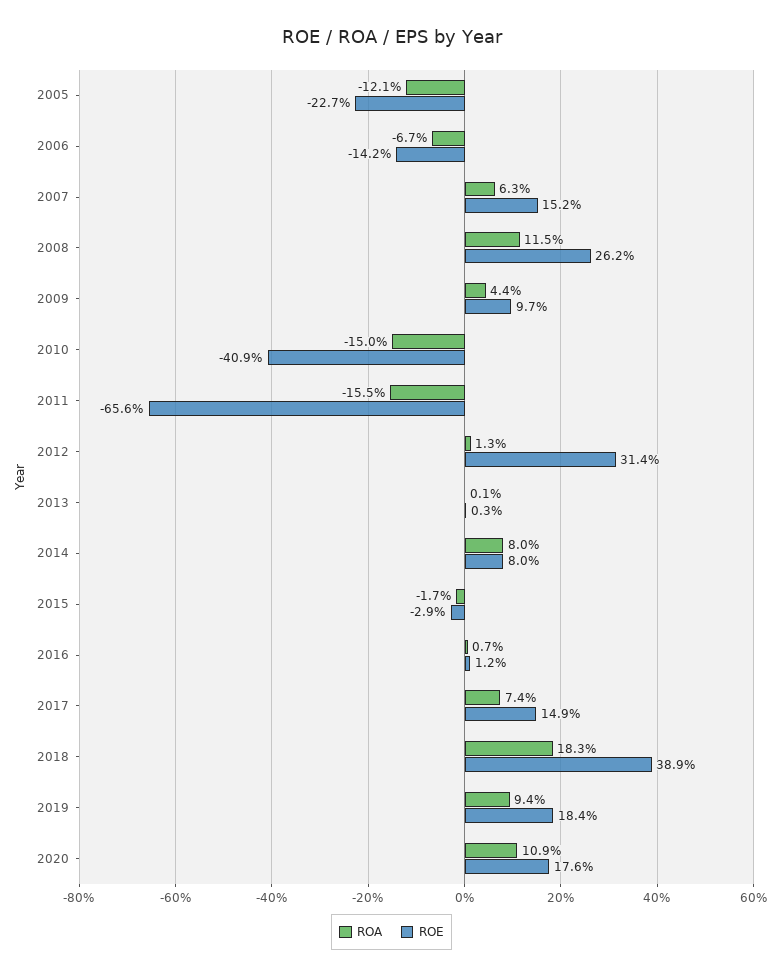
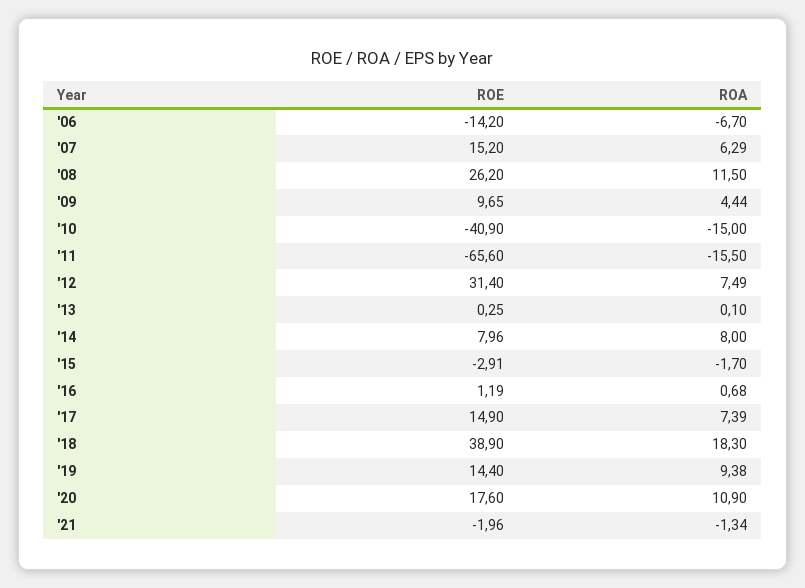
ROA, 2005: -12.1 -> none
ROE, 2005: -22.7 -> none
ROA, 2012: 1.3 -> 7.49
ROE, 2019: 18.4 -> 14.4
ROE, '21: none -> -1.96
ROA, '21: none -> -1.34

